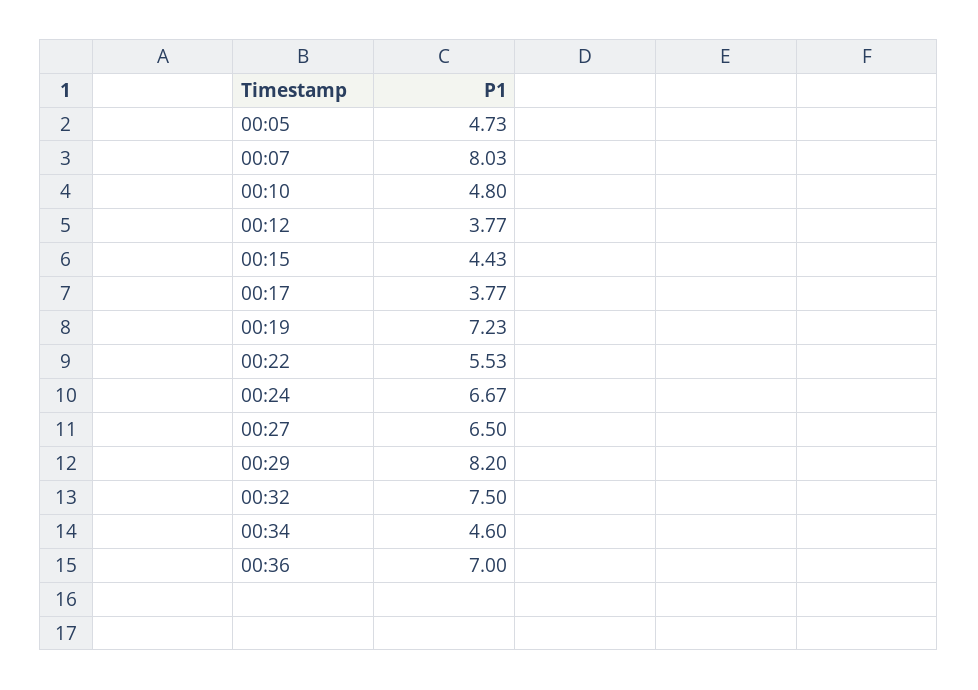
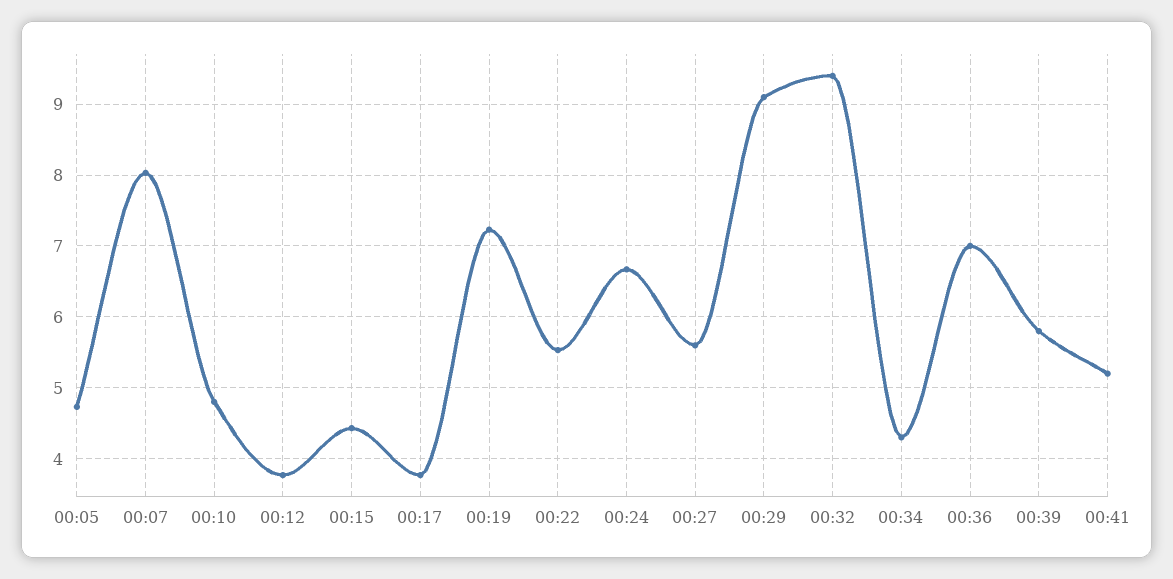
00:27: 6.5 -> 5.6
00:29: 8.2 -> 9.1
00:32: 7.5 -> 9.4
00:34: 4.6 -> 4.3
00:39: none -> 5.8
00:41: none -> 5.2

